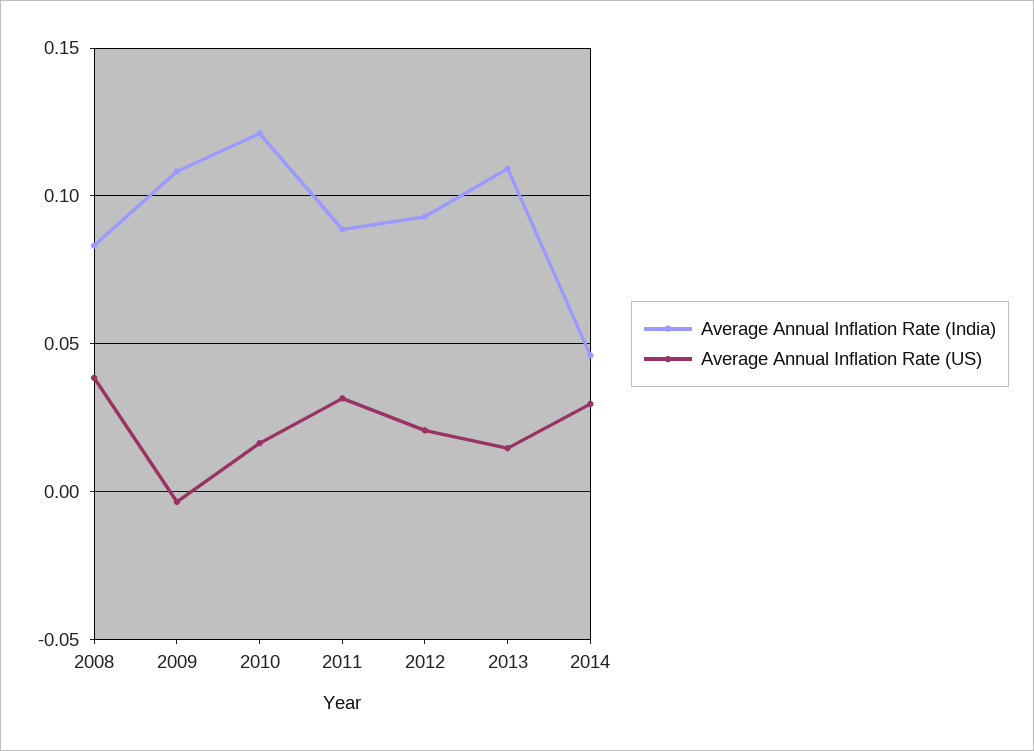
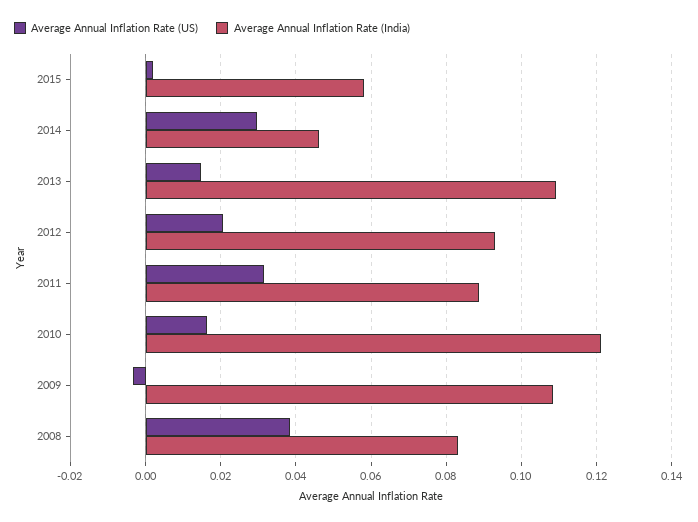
Average Annual Inflation Rate (US), 2015: none -> 0.002
Average Annual Inflation Rate (India), 2015: none -> 0.058

